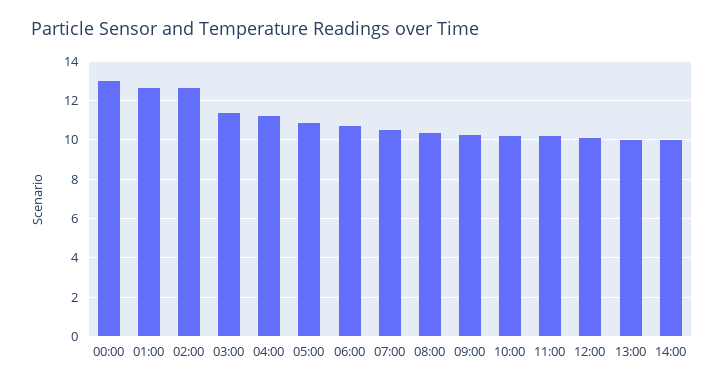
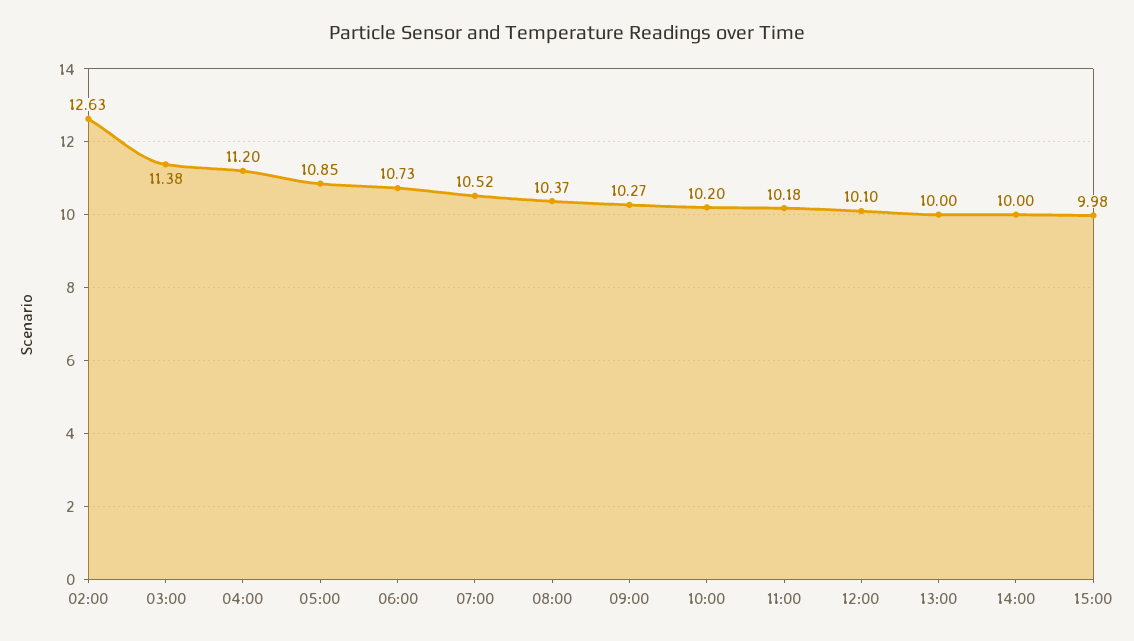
00:00: 13 -> none
01:00: 12.5 -> none
15:00: none -> 9.98

